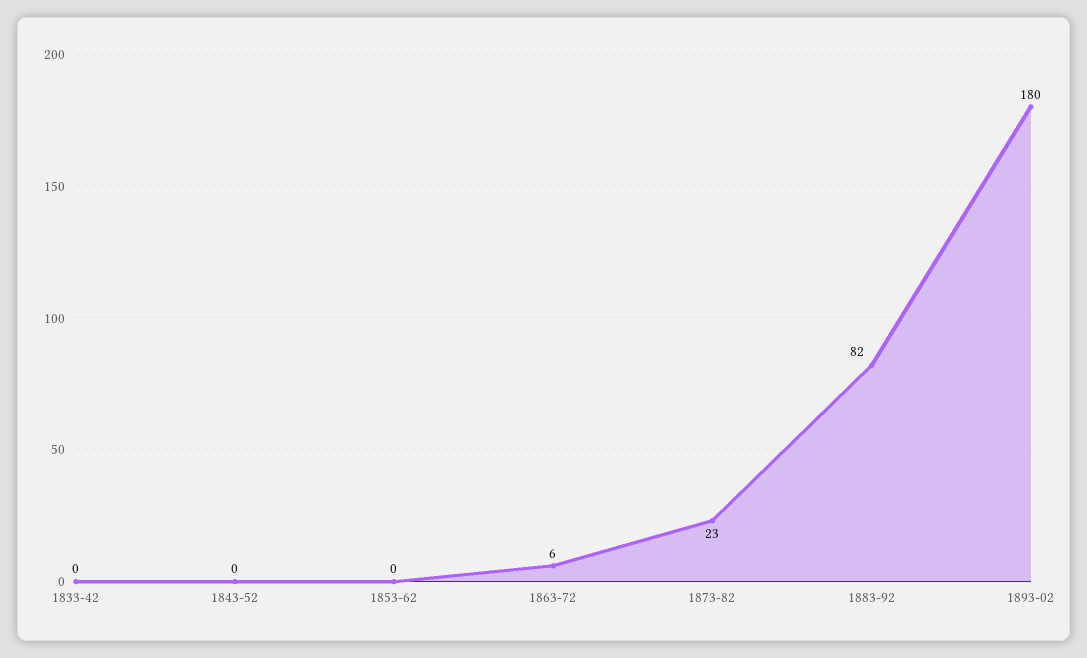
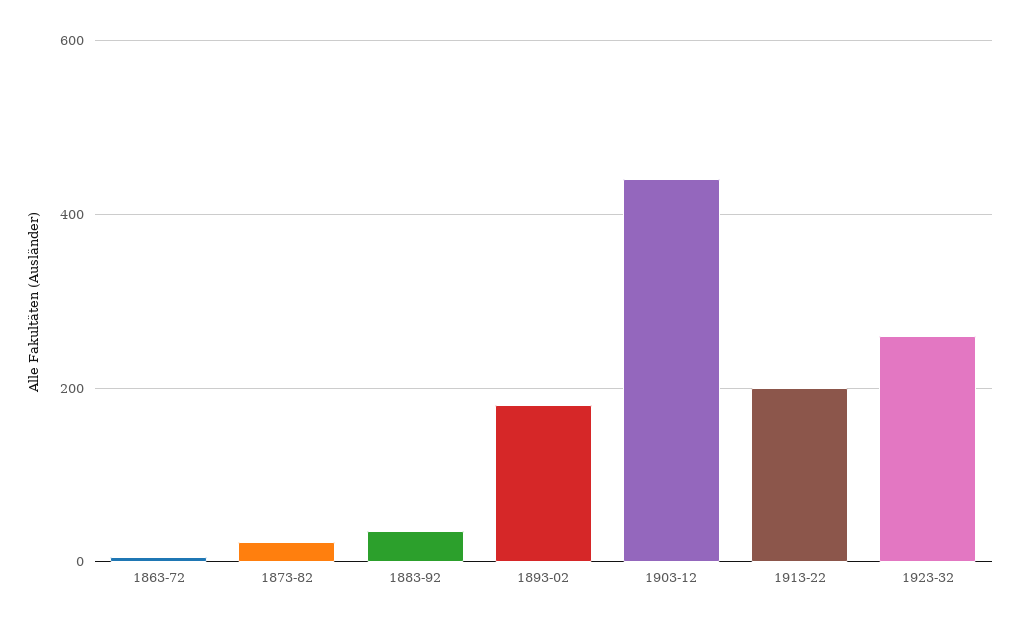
1833-42: 0 -> none
1843-52: 0 -> none
1853-62: 0 -> none
1883-92: 82 -> 40
1903-12: none -> 440
1913-22: none -> 200
1923-32: none -> 260

